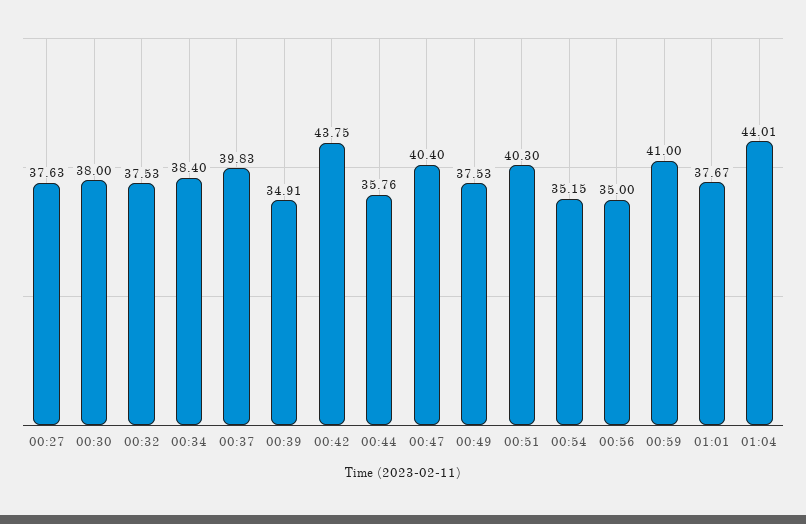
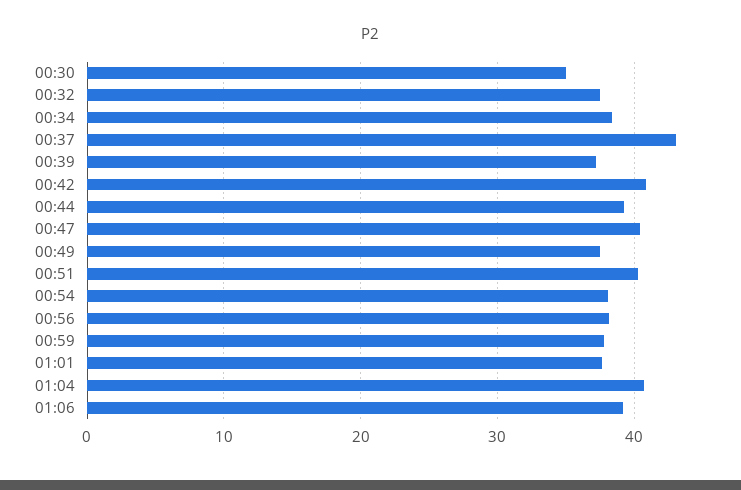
00:27: 37.63 -> none
00:30: 38 -> 35
00:37: 39.83 -> 43
00:39: 34.91 -> 37
00:42: 43.75 -> 41
00:44: 35.76 -> 39
00:54: 35.15 -> 38
00:56: 35 -> 38
00:59: 41 -> 38
01:04: 44.01 -> 41
01:06: none -> 39

